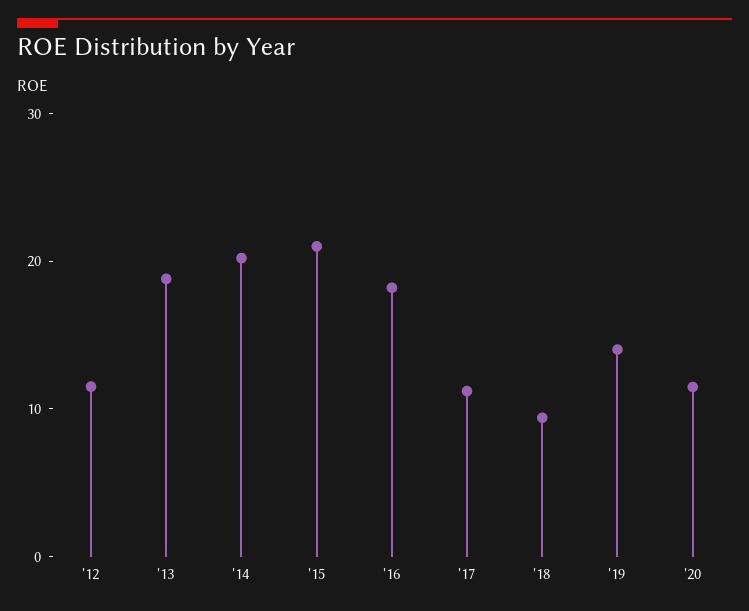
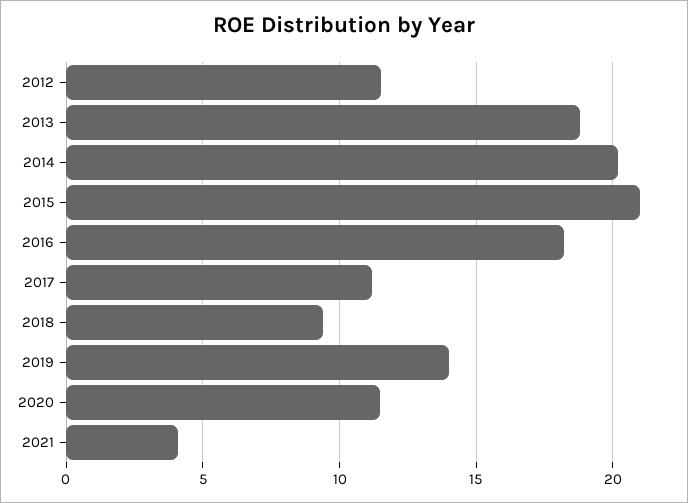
2021: none -> 4

